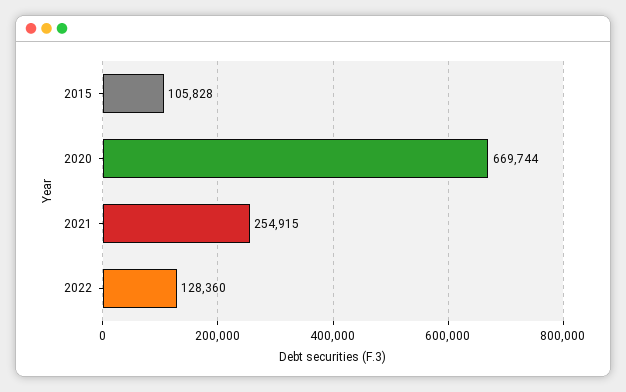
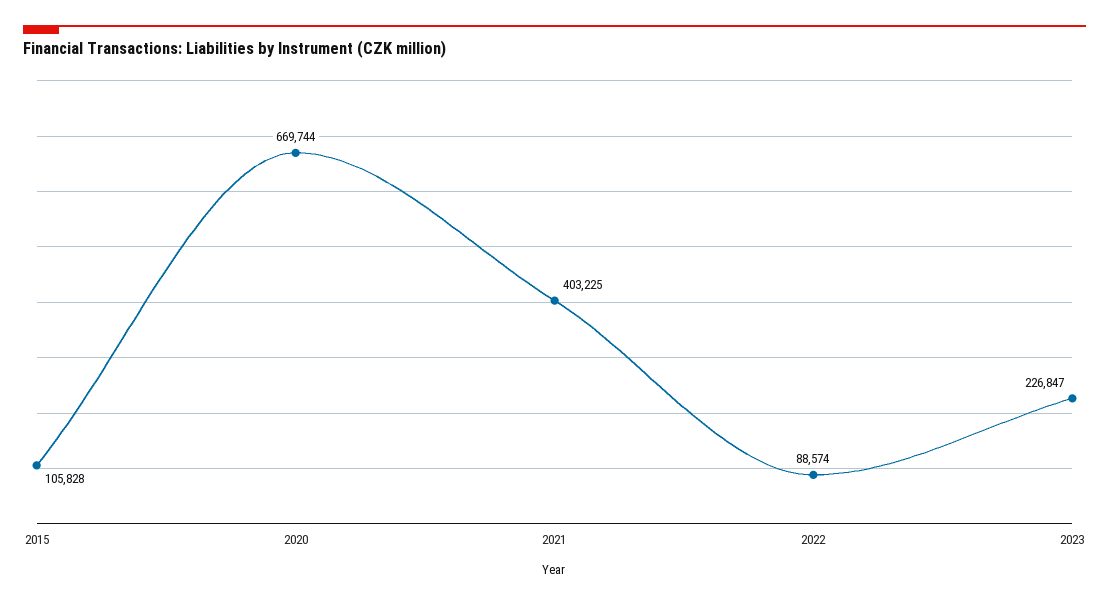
2021: 254915 -> 403225
2022: 128360 -> 88574
2023: none -> 226847

